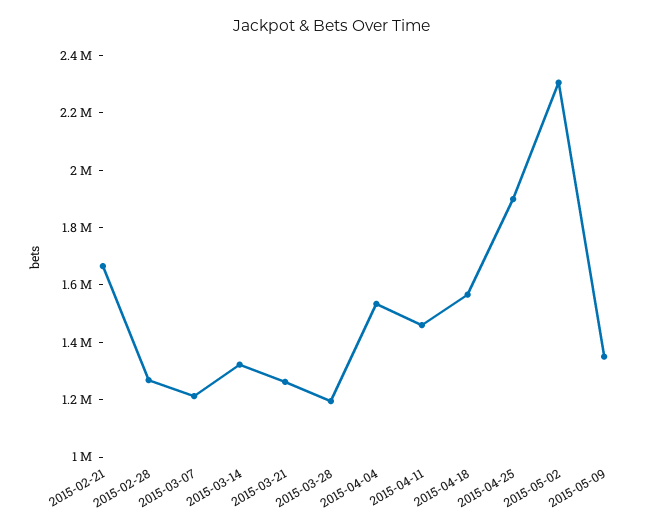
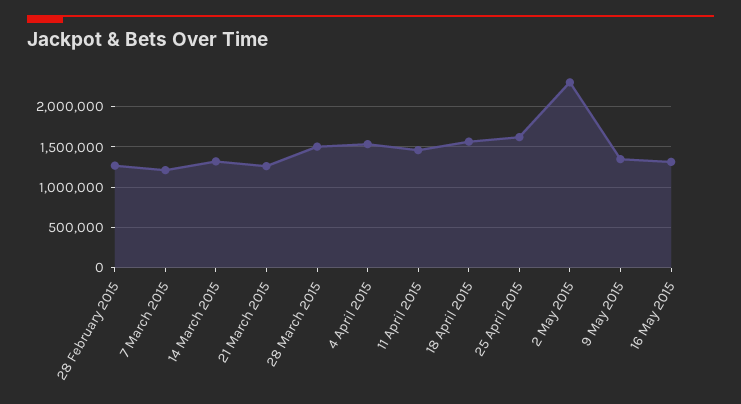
2015-02-21: 1650000 -> none
2015-03-28: 1200000 -> 1500000
2015-04-25: 1900000 -> 1600000
16 May 2015: none -> 1300000

